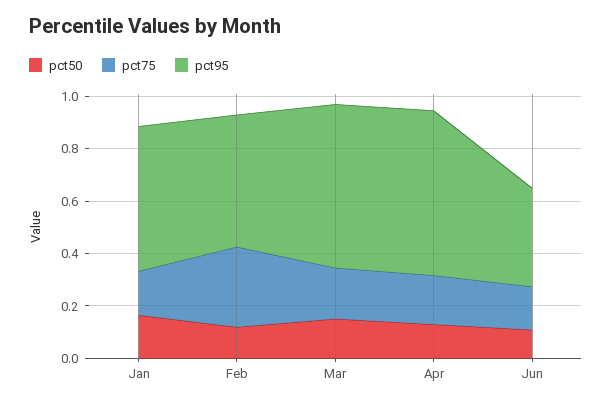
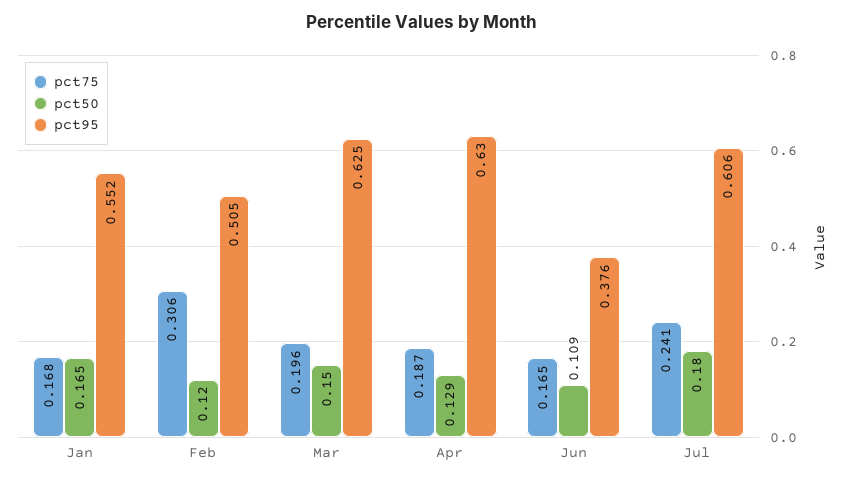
pct75, Jul: none -> 0.241
pct50, Jul: none -> 0.18
pct95, Jul: none -> 0.606

